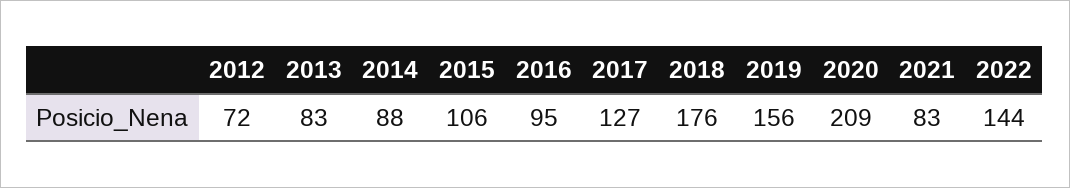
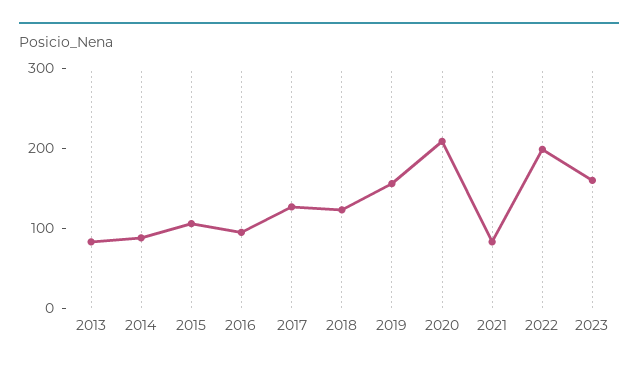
2012: 72 -> none
2018: 176 -> 120
2022: 144 -> 200
2023: none -> 160

